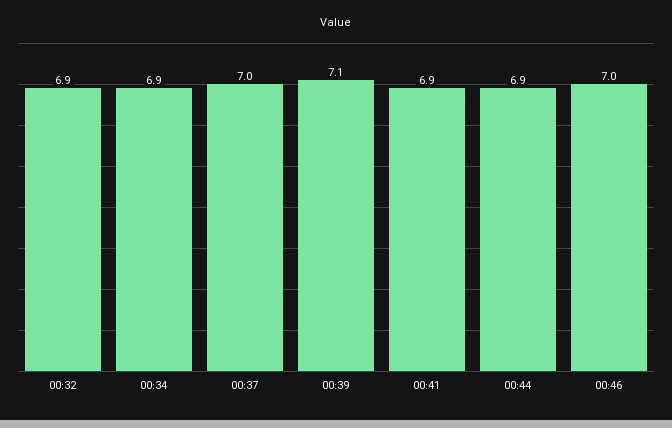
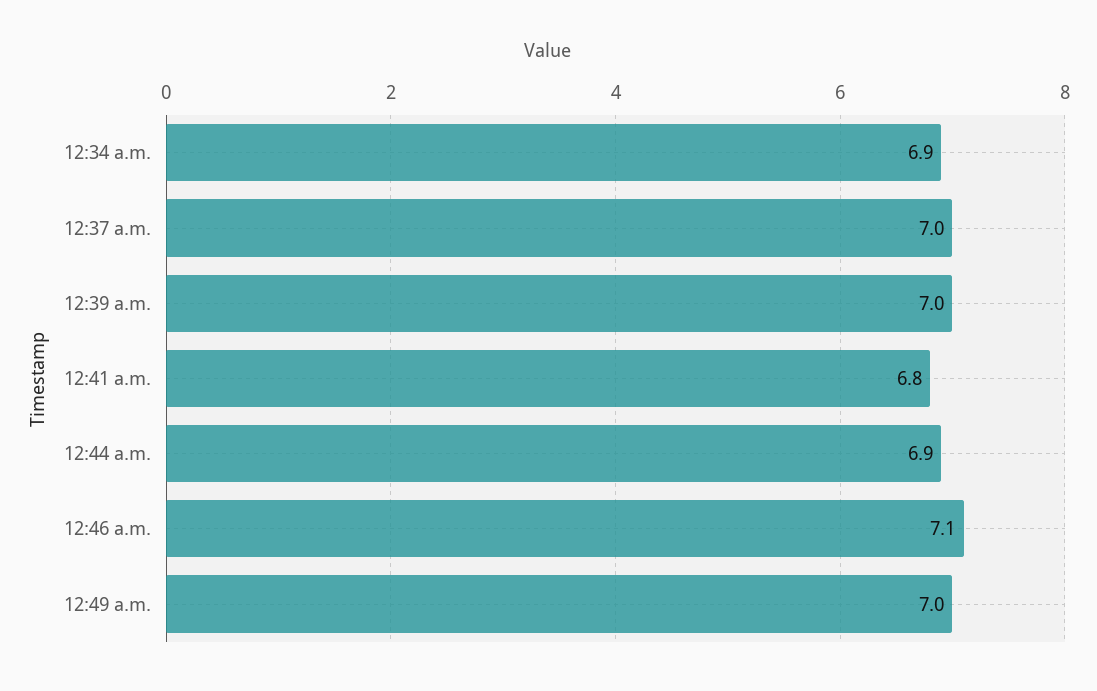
00:32: 6.9 -> none
00:39: 7.1 -> 7
00:41: 6.9 -> 6.8
00:46: 7 -> 7.1
12:49 a.m.: none -> 7

